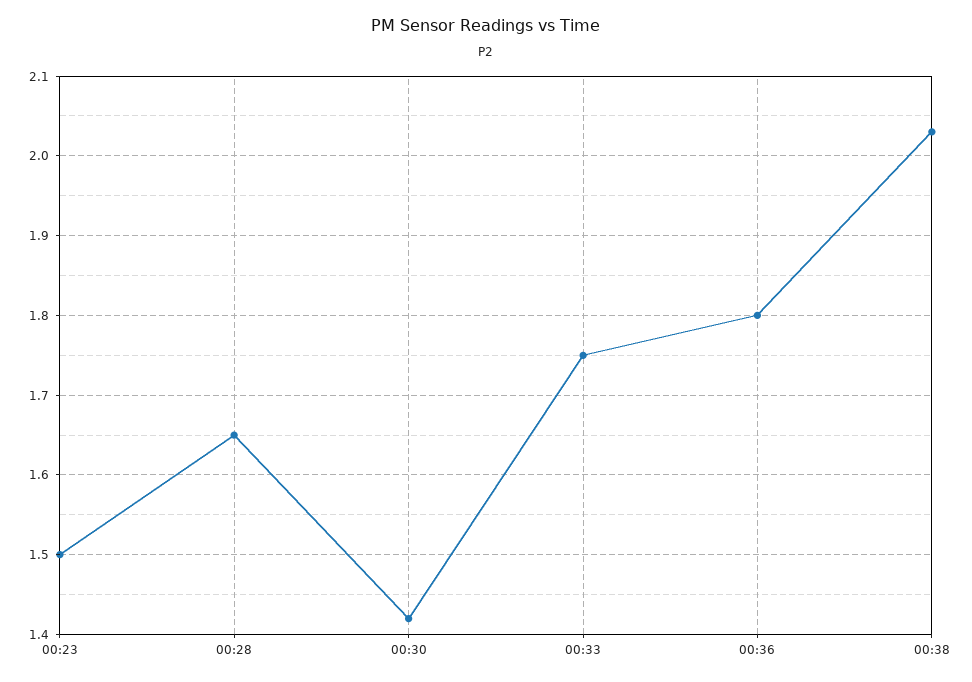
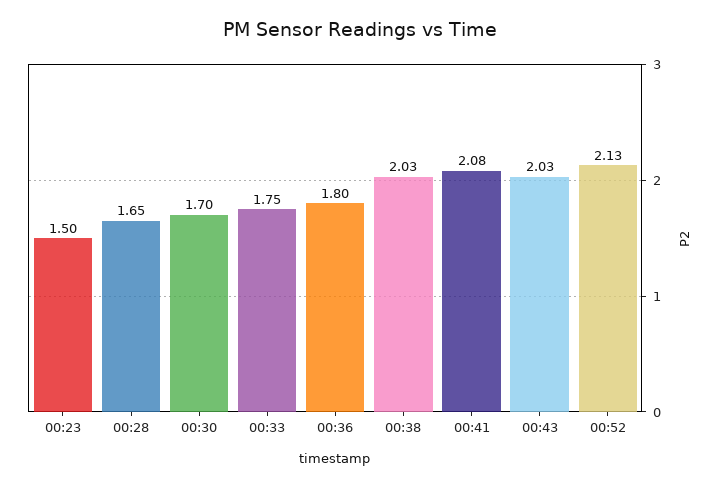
00:30: 1.42 -> 1.7
00:41: none -> 2.08
00:43: none -> 2.03
00:52: none -> 2.13

